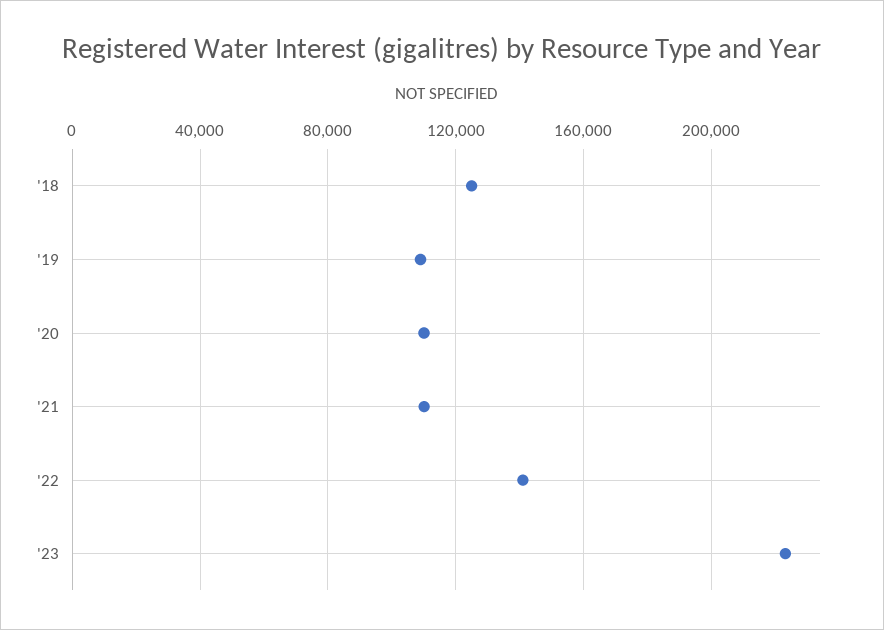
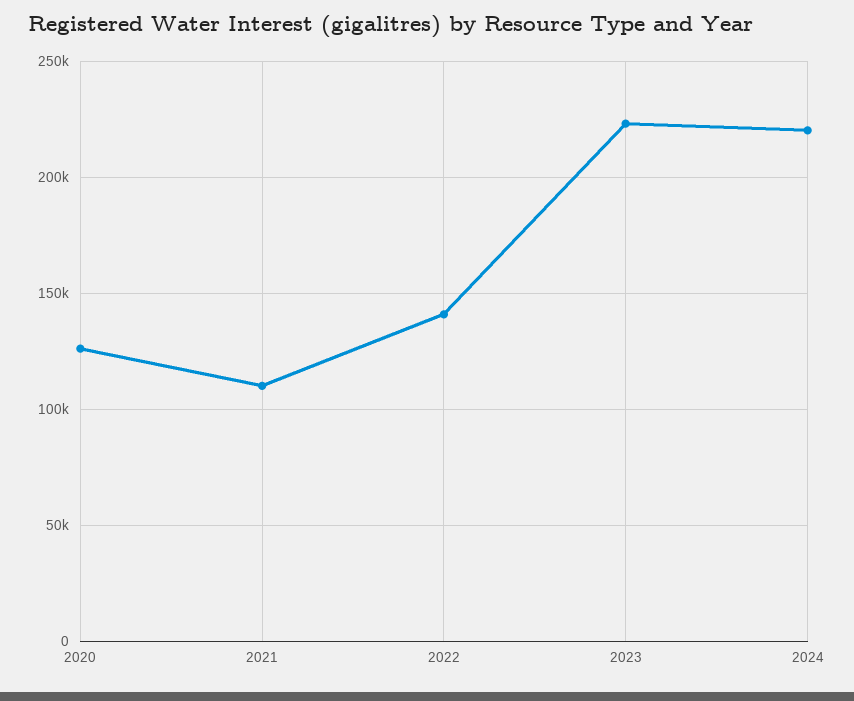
'18: 125000 -> none
'19: 110000 -> none
'20: 110000 -> 125000
2024: none -> 220000

